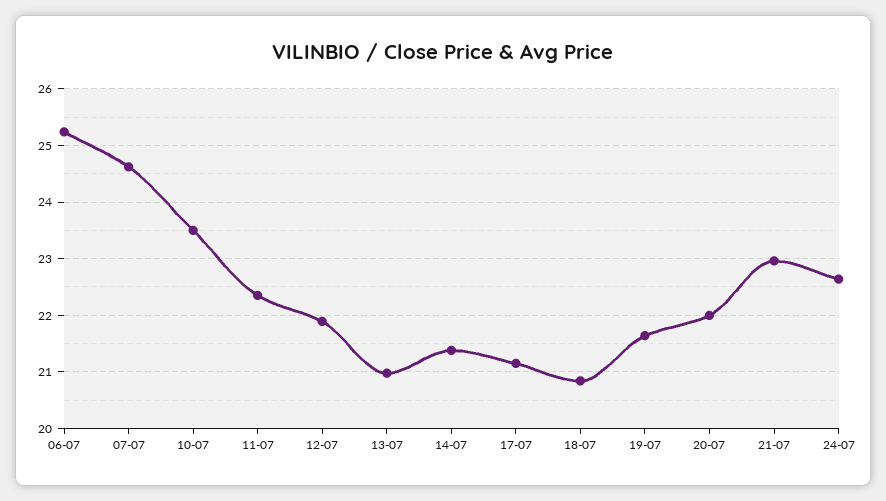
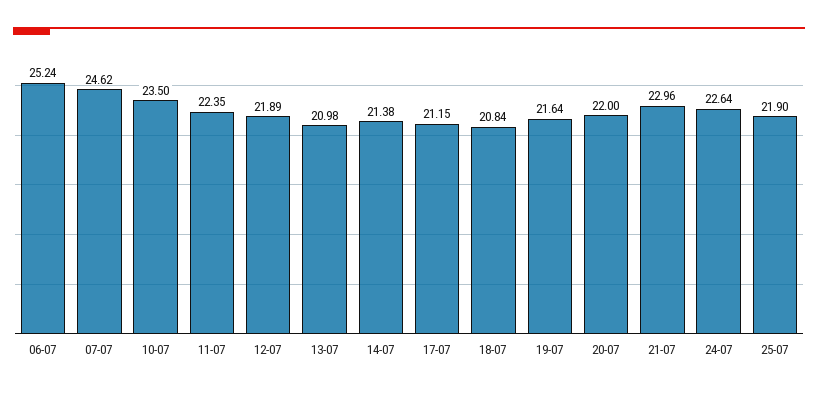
25-07: none -> 21.9

